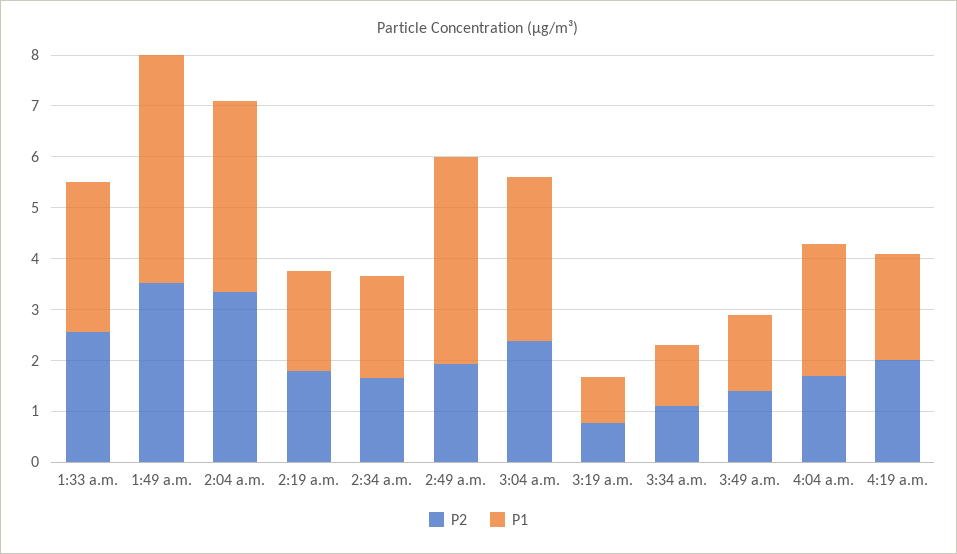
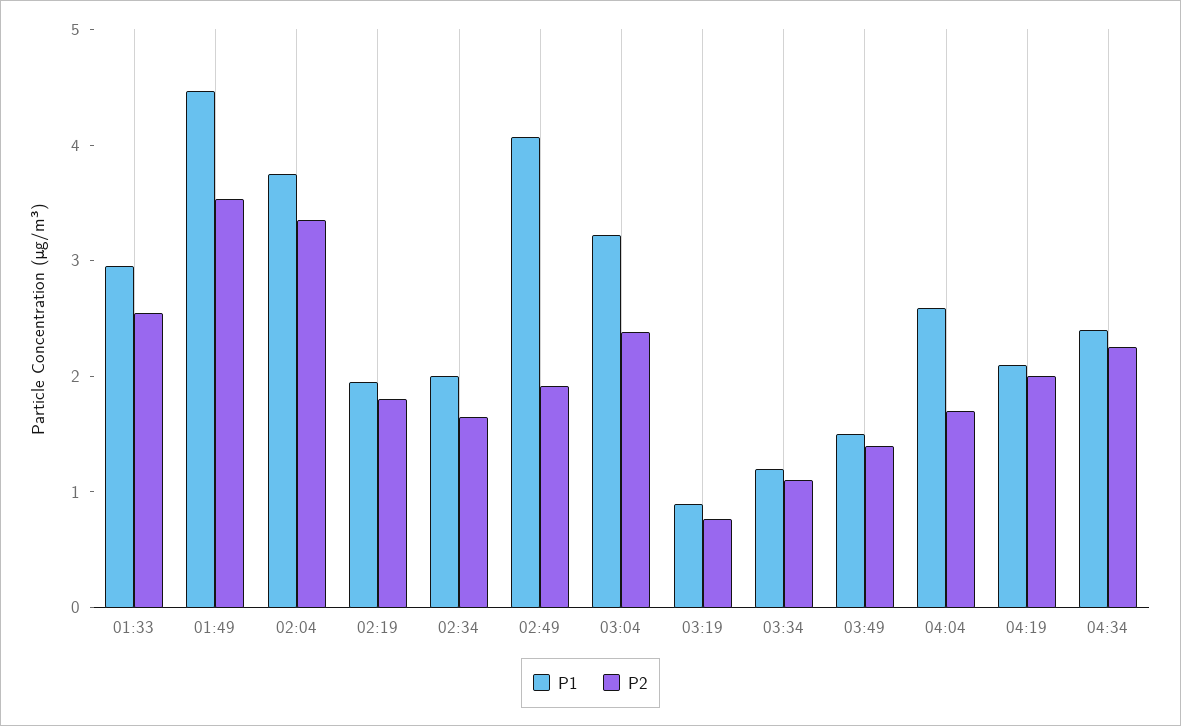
P1, 04:34: none -> 2.4
P2, 04:34: none -> 2.2

